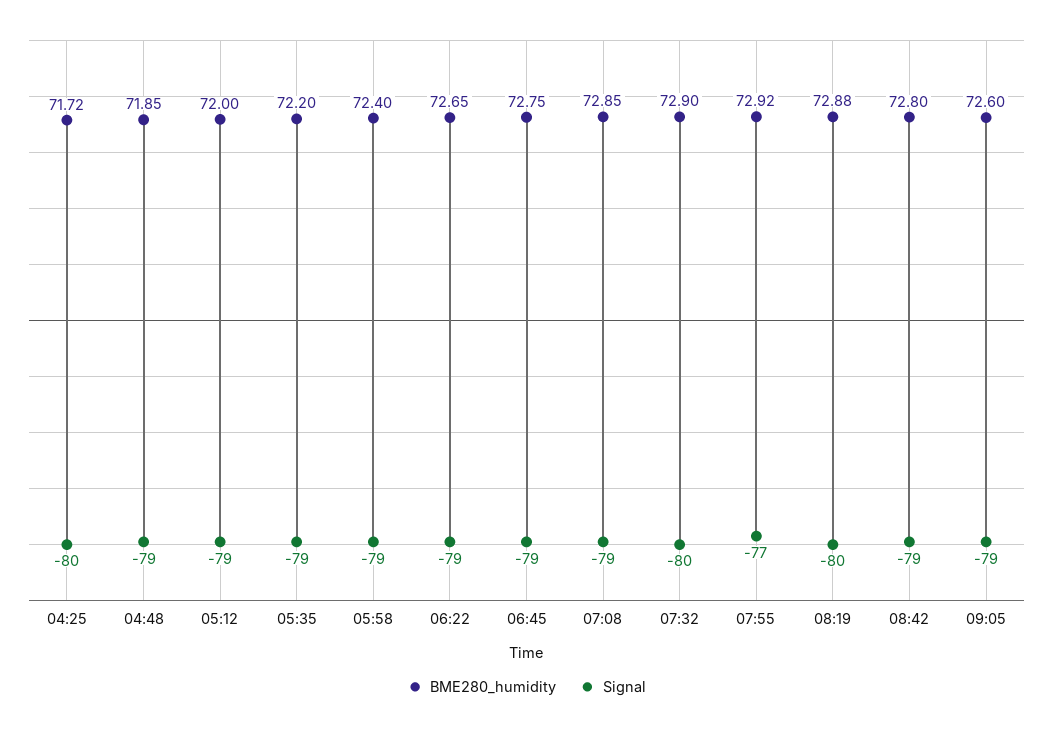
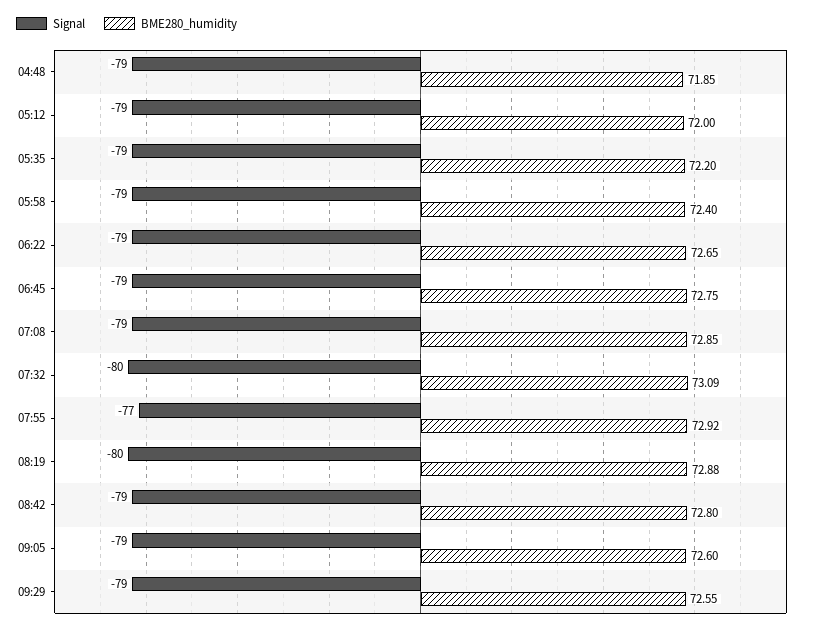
BME280_humidity, 04:25: 71.72 -> none
Signal, 04:25: -80 -> none
BME280_humidity, 07:32: 72.9 -> 73.09
Signal, 09:29: none -> -79
BME280_humidity, 09:29: none -> 72.55

